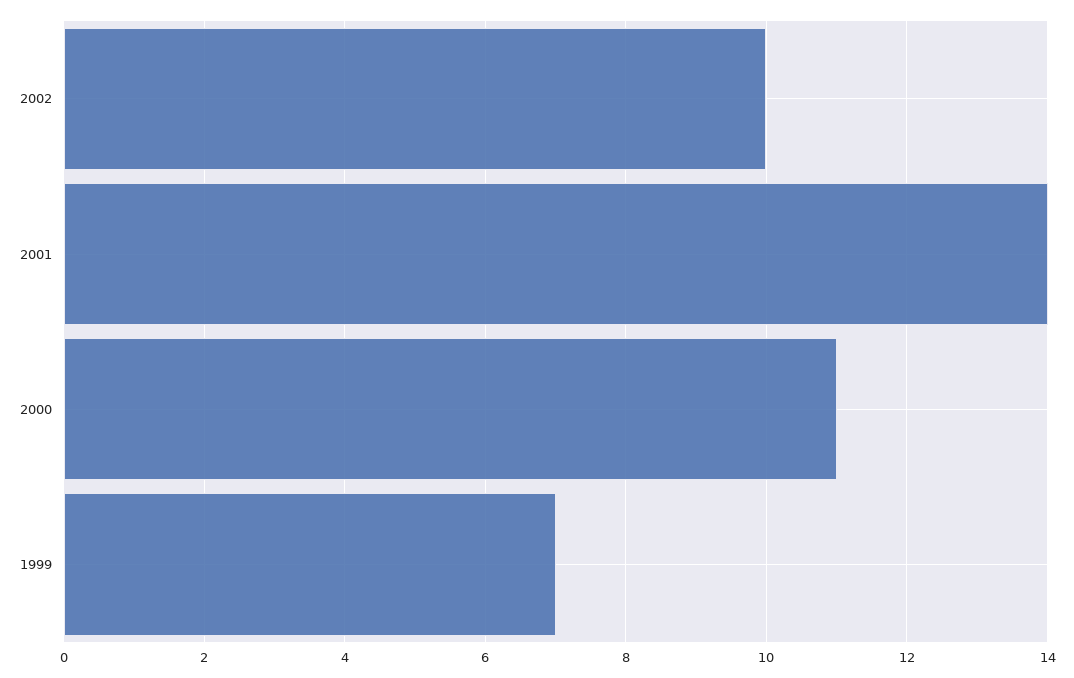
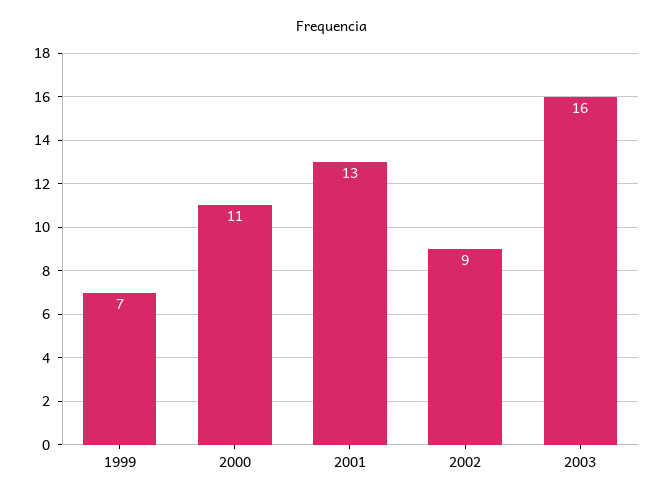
2002: 10 -> 9
2001: 14 -> 13
2003: none -> 16

